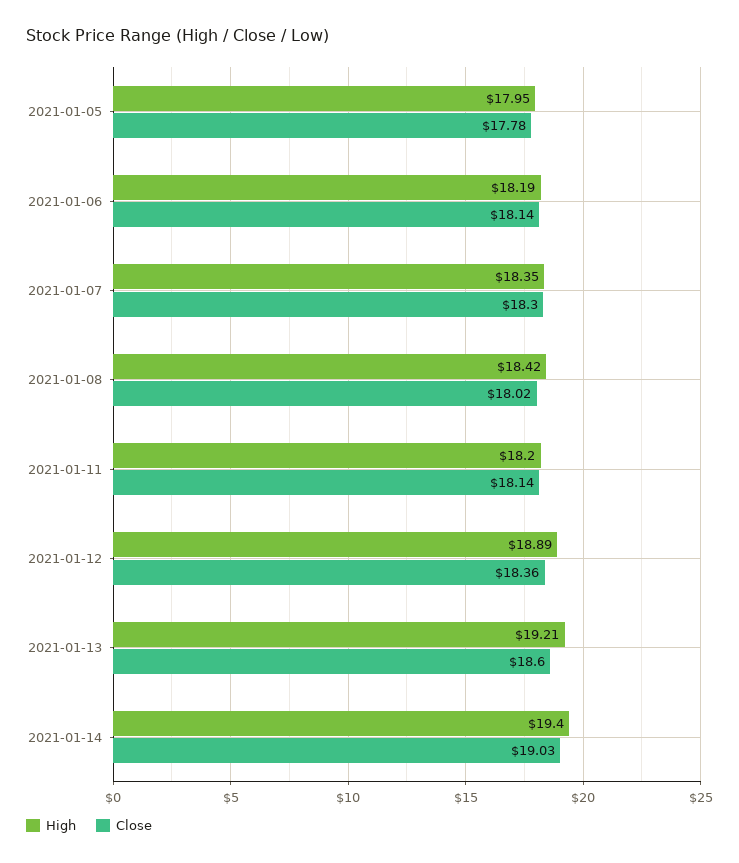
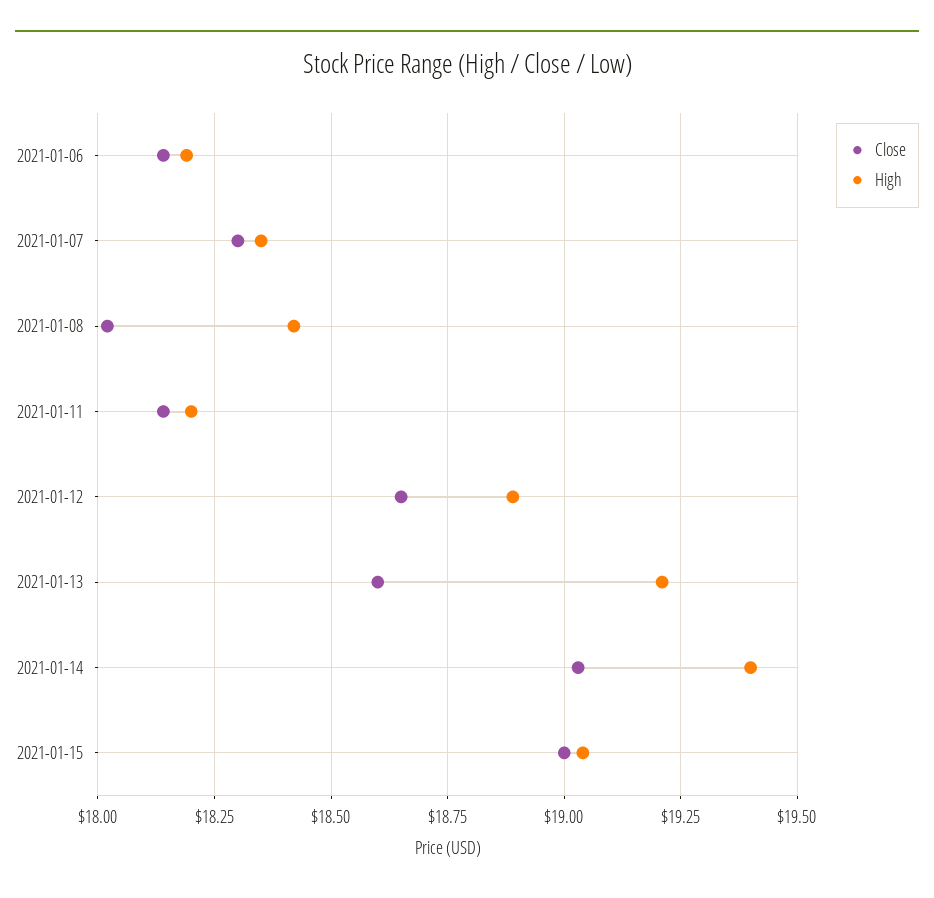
High, 2021-01-05: 17.95 -> none
Close, 2021-01-05: 17.78 -> none
Close, 2021-01-12: 18.36 -> 18.65
Close, 2021-01-15: none -> 19
High, 2021-01-15: none -> 19.05

